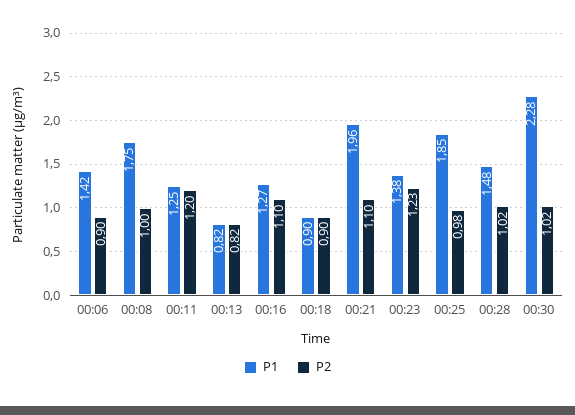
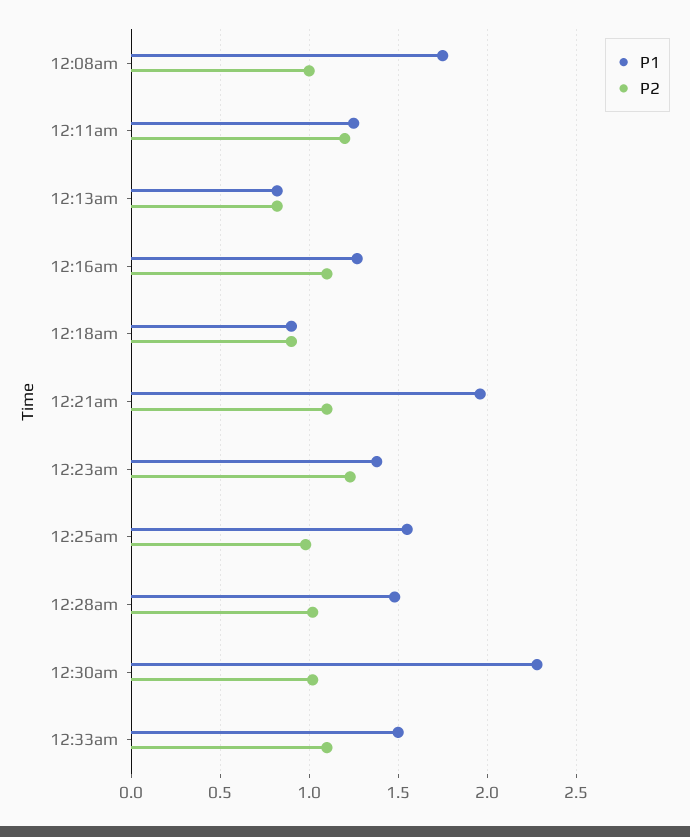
P1, 00:06: 1.42 -> none
P2, 00:06: 0.9 -> none
P1, 00:25: 1.85 -> 1.55
P1, 12:33am: none -> 1.5
P2, 12:33am: none -> 1.1

